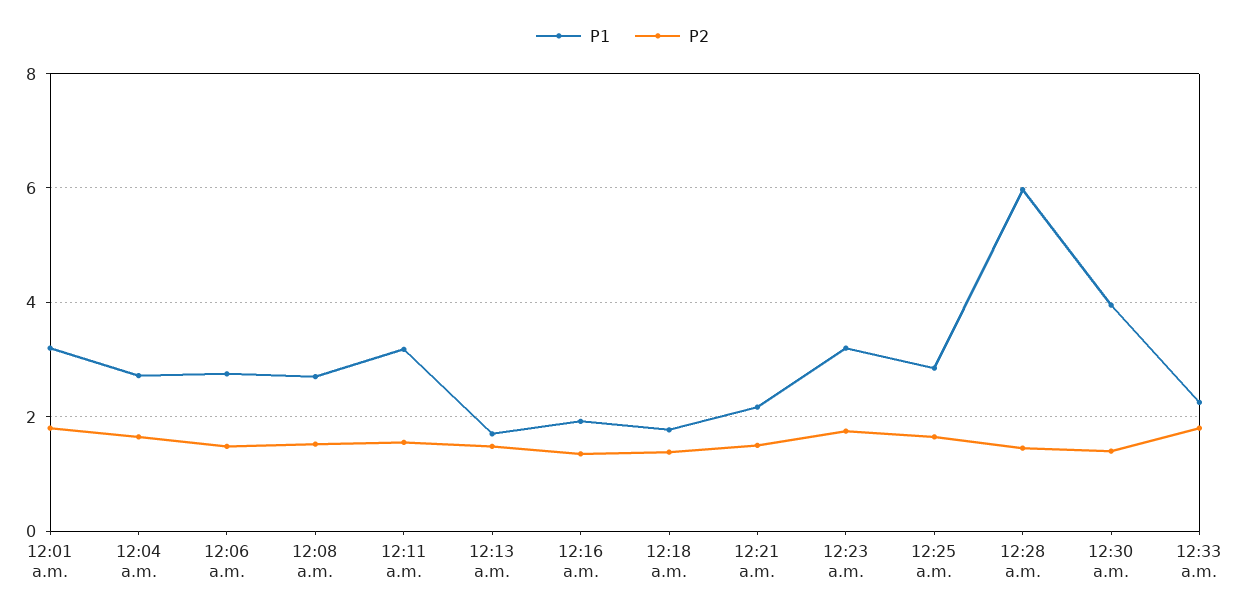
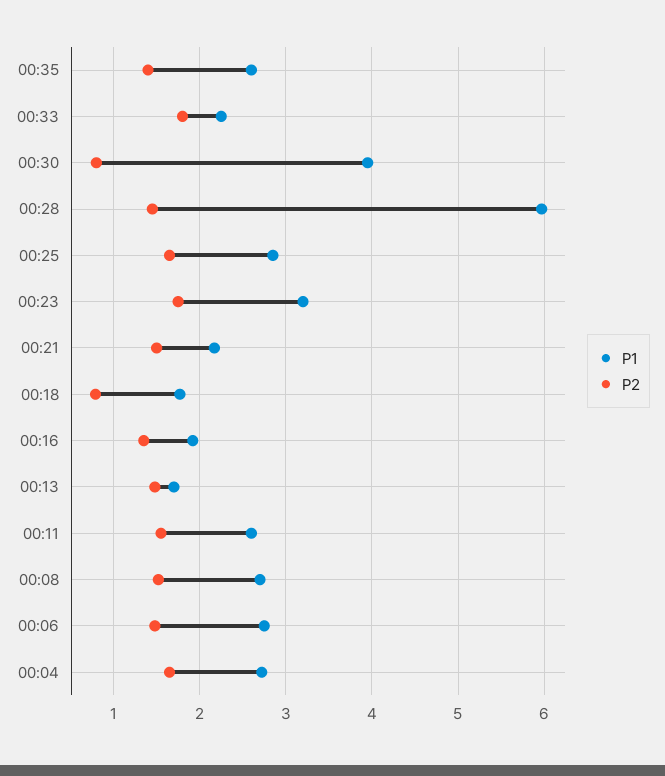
P1, 12:01 a.m.: 3.2 -> none
P2, 12:01 a.m.: 1.8 -> none
P1, 12:11 a.m.: 3.2 -> 2.6
P2, 12:18 a.m.: 1.4 -> 0.8
P2, 12:30 a.m.: 1.4 -> 0.8
P1, 00:35: none -> 2.6
P2, 00:35: none -> 1.4

